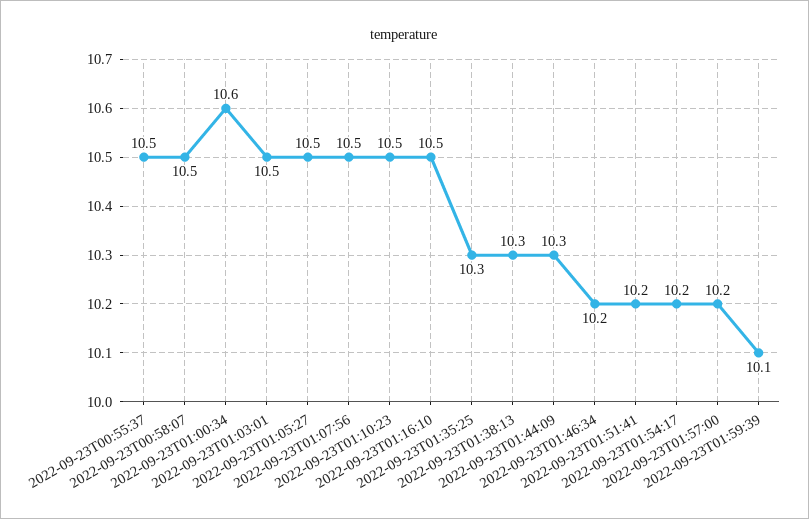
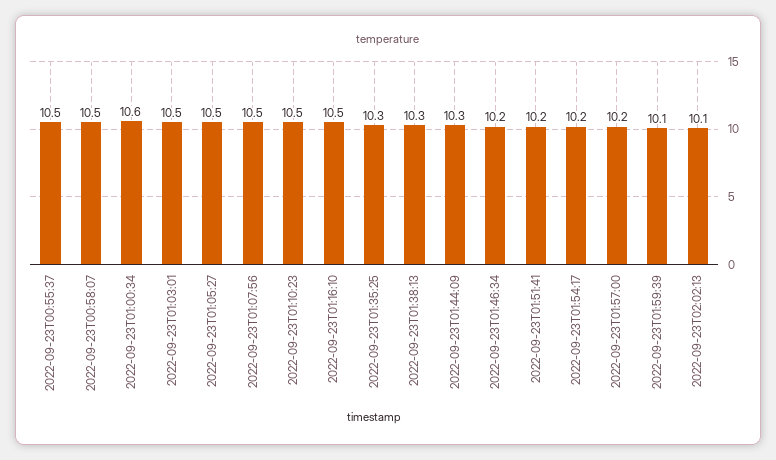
2022-09-23T02:02:13: none -> 10.1

